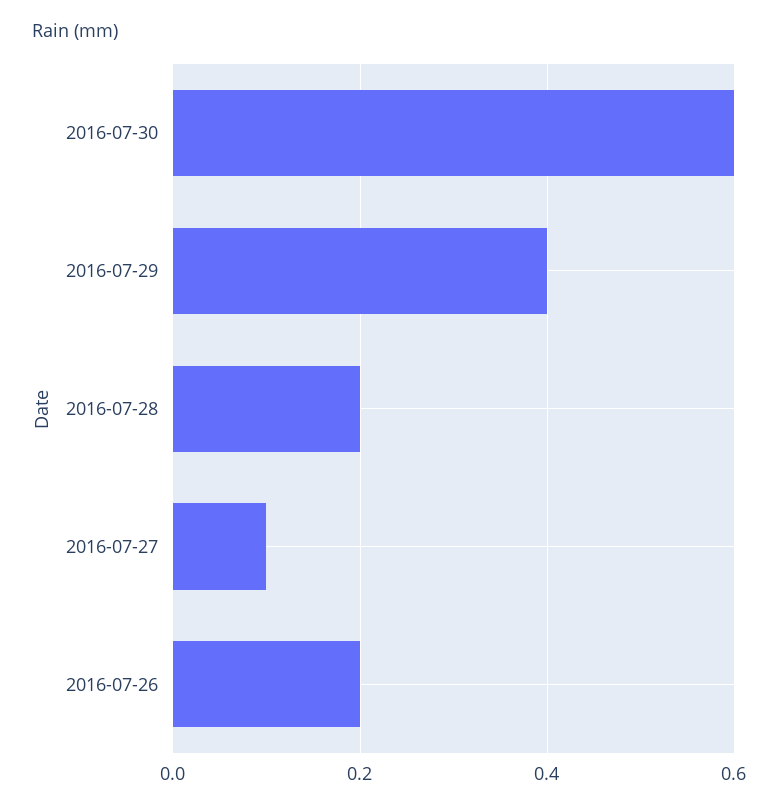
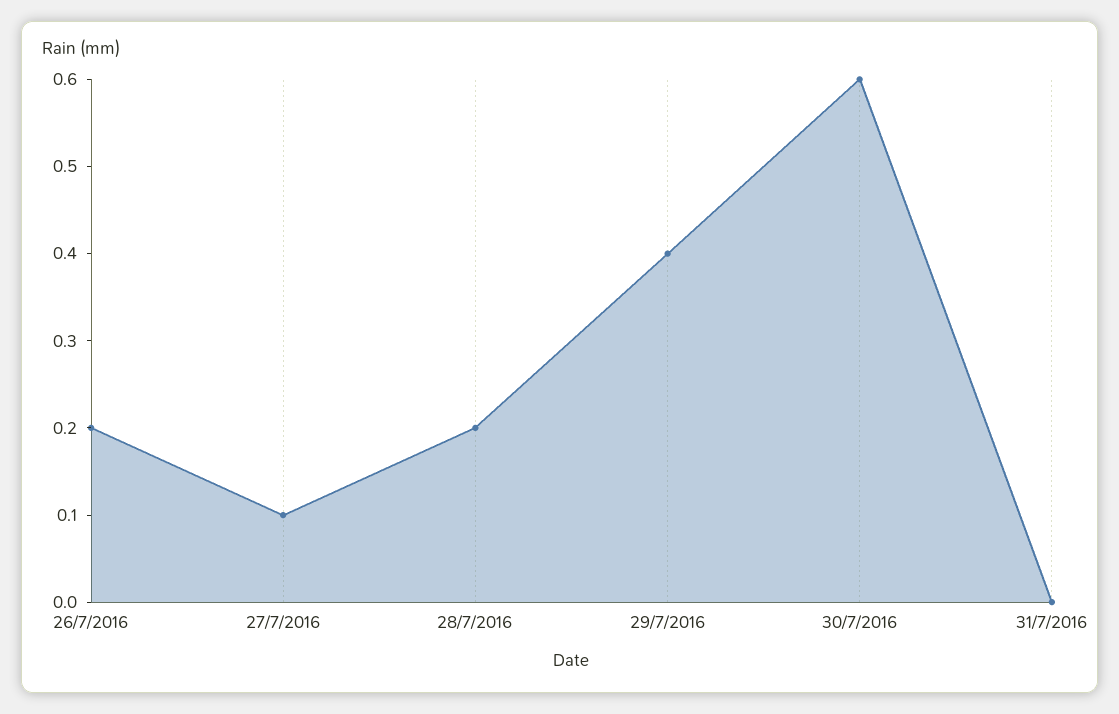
31/7/2016: none -> 0

